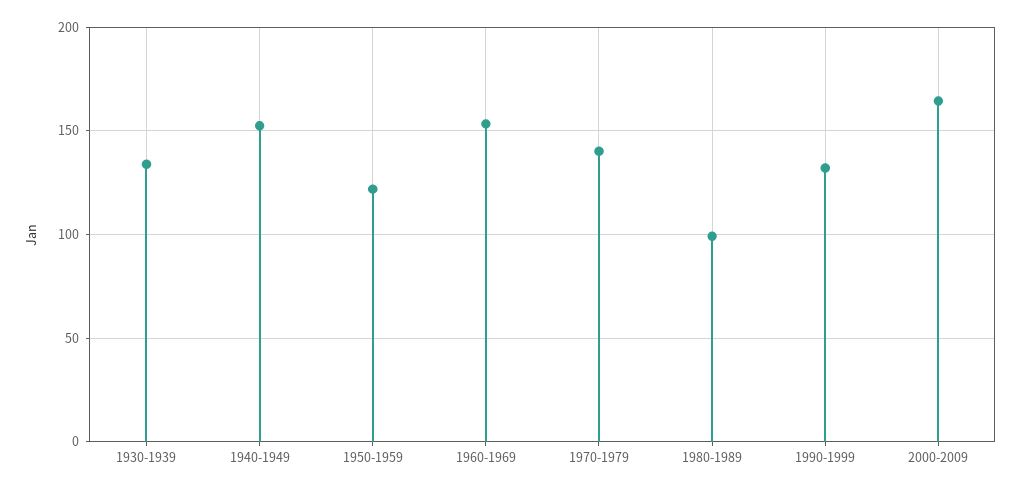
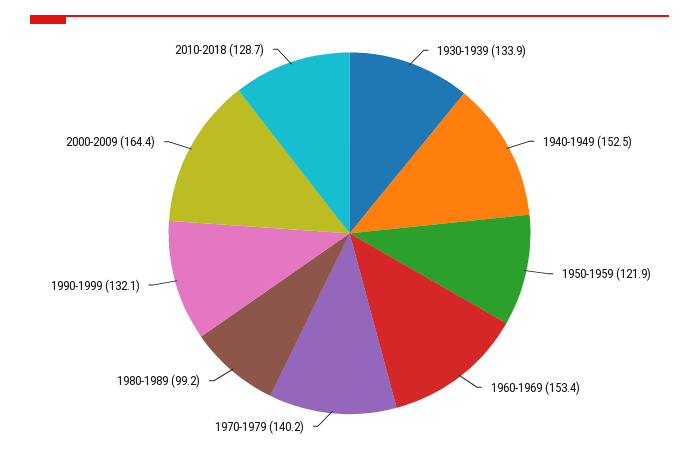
2010-2018: none -> 128.7

